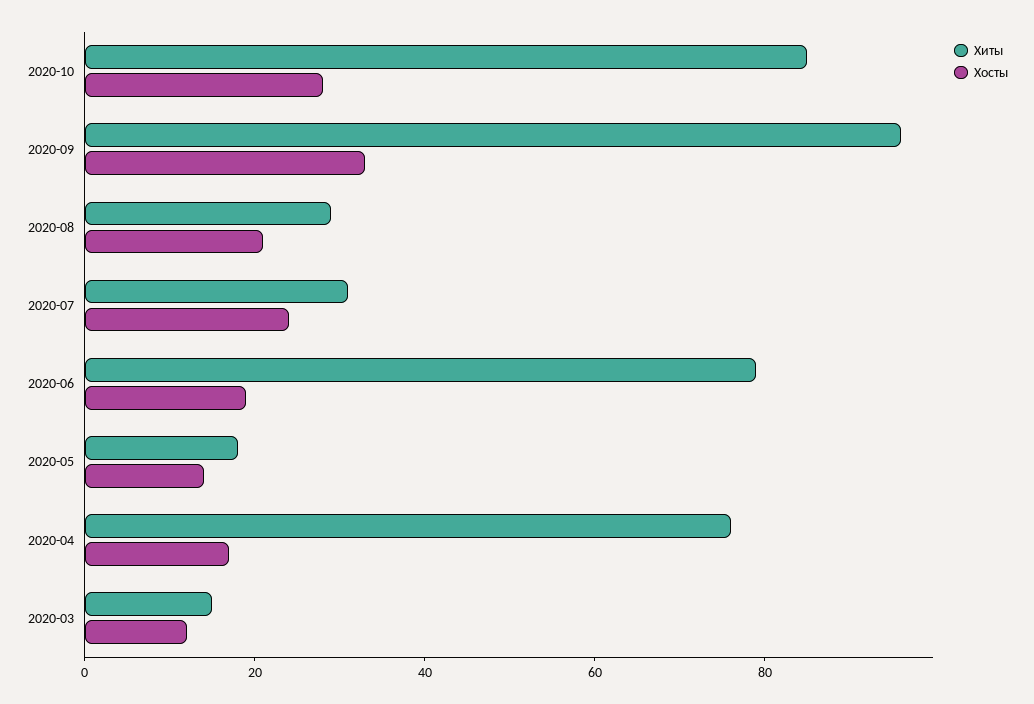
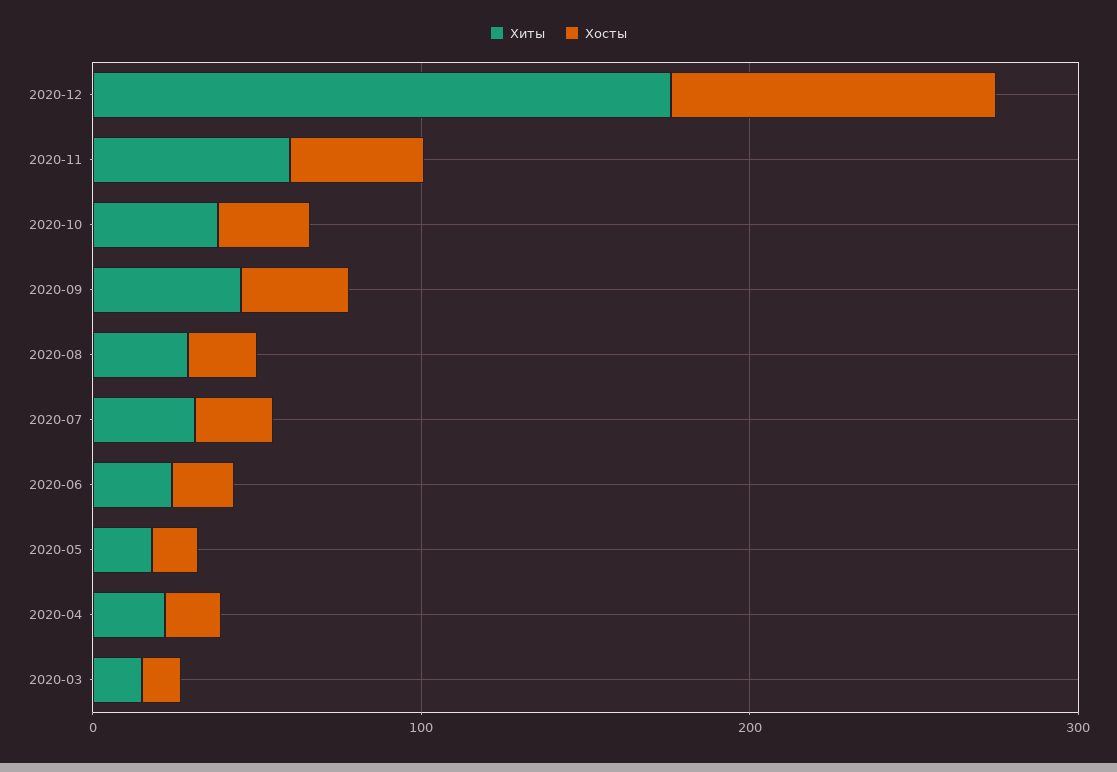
Хиты, 2020-10: 85 -> 40
Хиты, 2020-09: 95 -> 40
Хиты, 2020-06: 80 -> 20
Хиты, 2020-04: 75 -> 20
Хиты, 2020-12: none -> 180
Хосты, 2020-12: none -> 100
Хиты, 2020-11: none -> 60
Хосты, 2020-11: none -> 40

